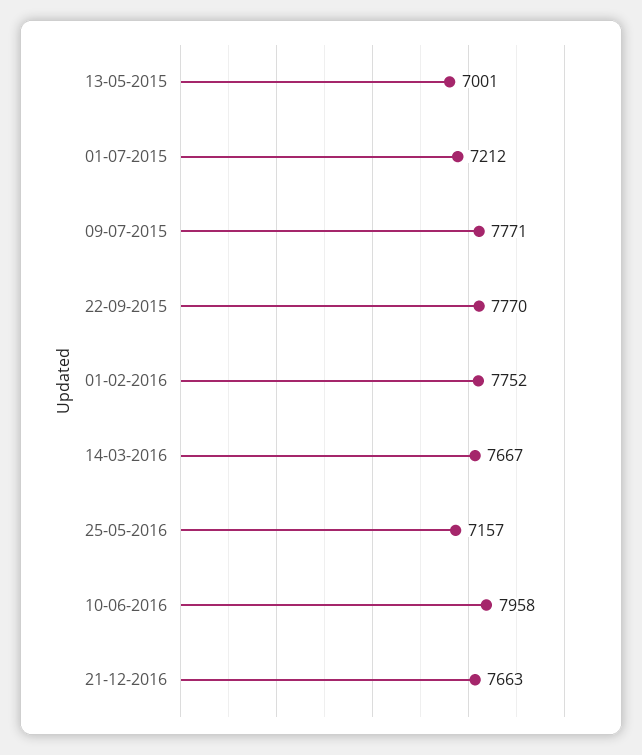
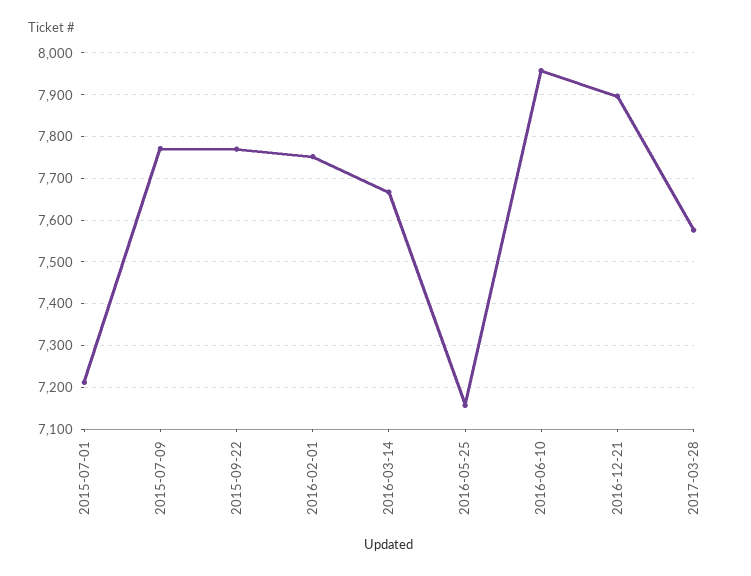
13-05-2015: 7001 -> none
21-12-2016: 7663 -> 7900
2017-03-28: none -> 7580

